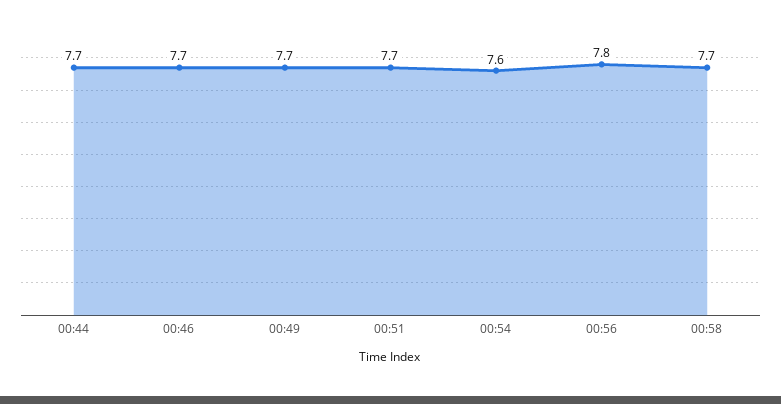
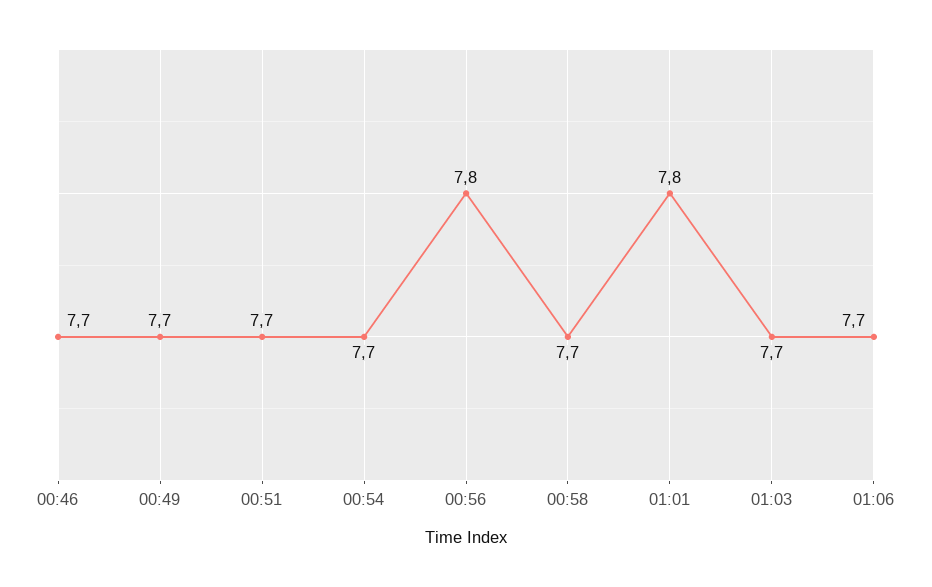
00:44: 7.7 -> none
00:54: 7.6 -> 7.7
01:01: none -> 7.8
01:03: none -> 7.7
01:06: none -> 7.7

